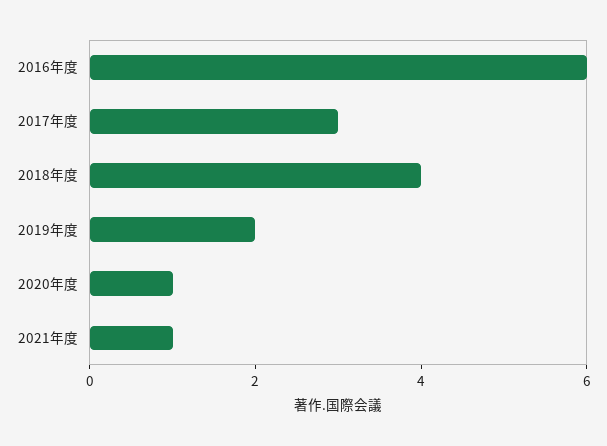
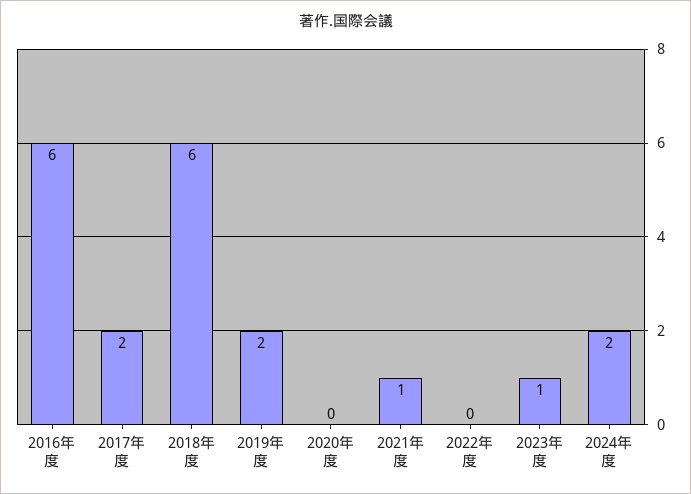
2017年度: 3 -> 2
2018年度: 4 -> 6
2020年度: 1 -> 0
2022年度: none -> 0
2023年度: none -> 1
2024年度: none -> 2

